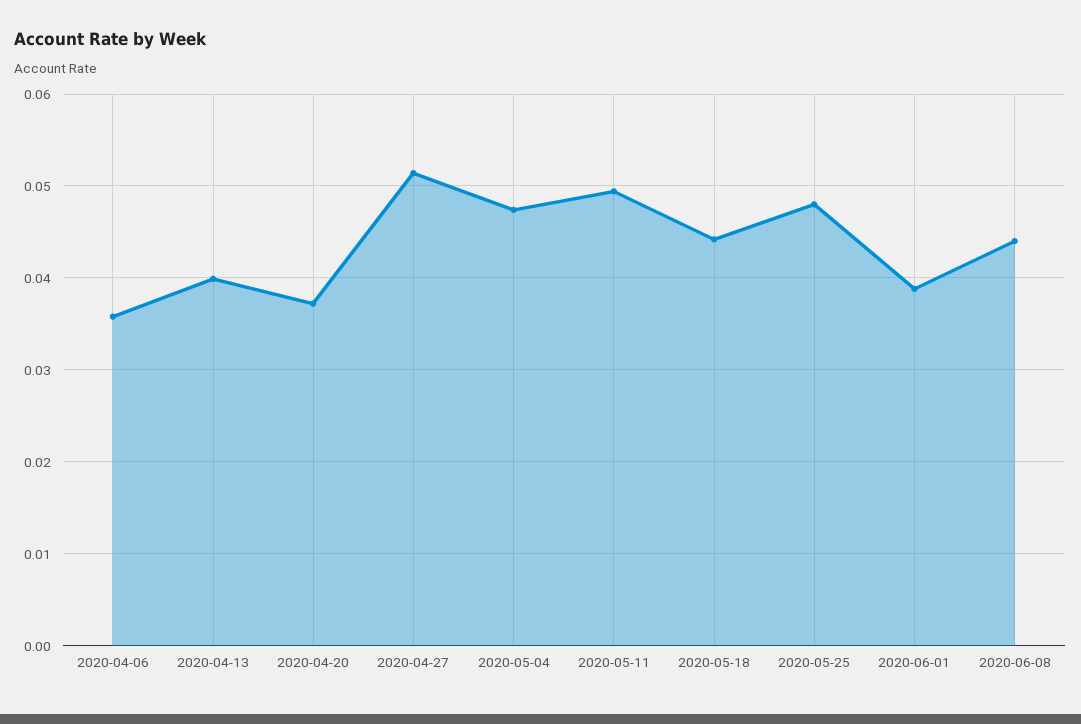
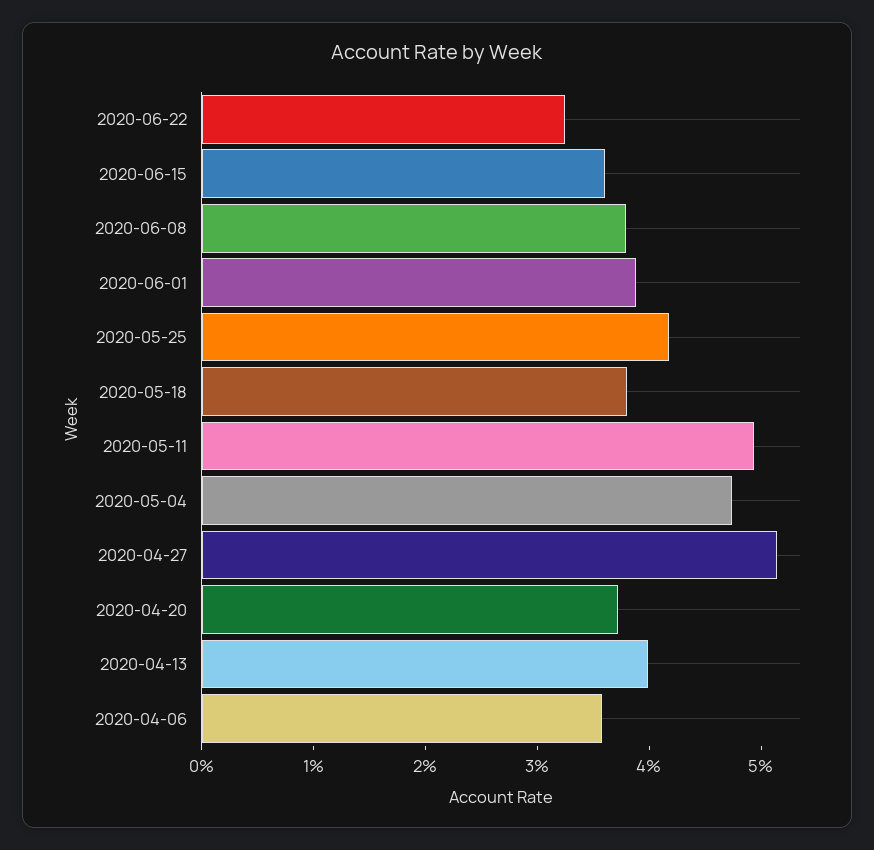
2020-05-18: 0.044 -> 0.038
2020-05-25: 0.048 -> 0.042
2020-06-08: 0.044 -> 0.038
2020-06-22: none -> 0.032
2020-06-15: none -> 0.036

